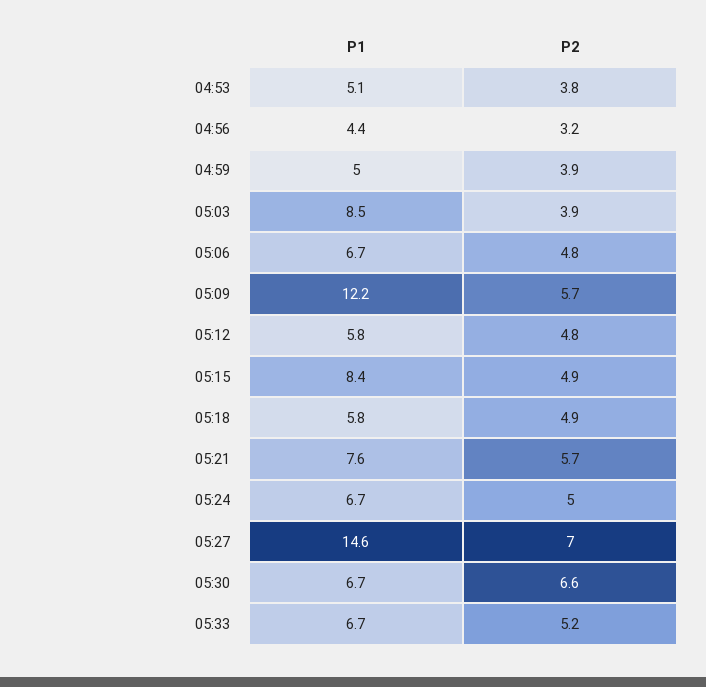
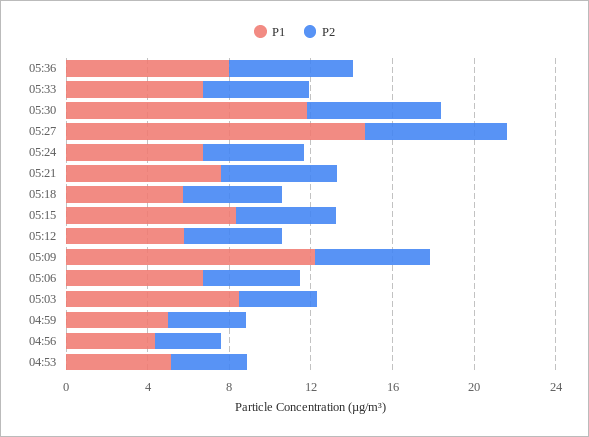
P1, 05:30: 6.7 -> 12
P1, 05:36: none -> 8
P2, 05:36: none -> 6

